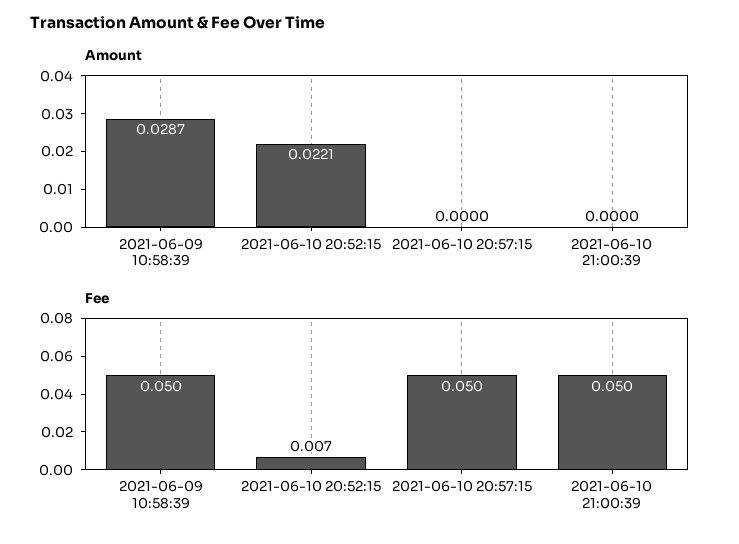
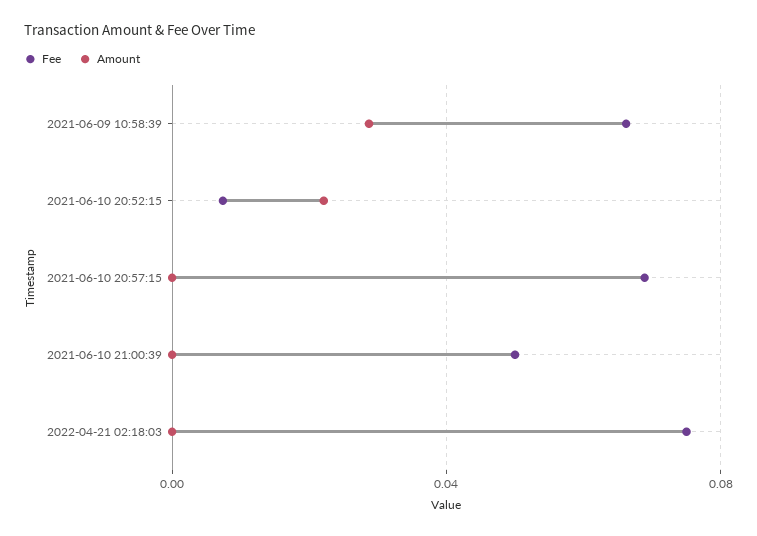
Fee, 2021-06-09 10:58:39: 0.05 -> 0.065
Fee, 2021-06-10 20:57:15: 0.05 -> 0.07
Fee, 2022-04-21 02:18:03: none -> 0.075
Amount, 2022-04-21 02:18:03: none -> 0

